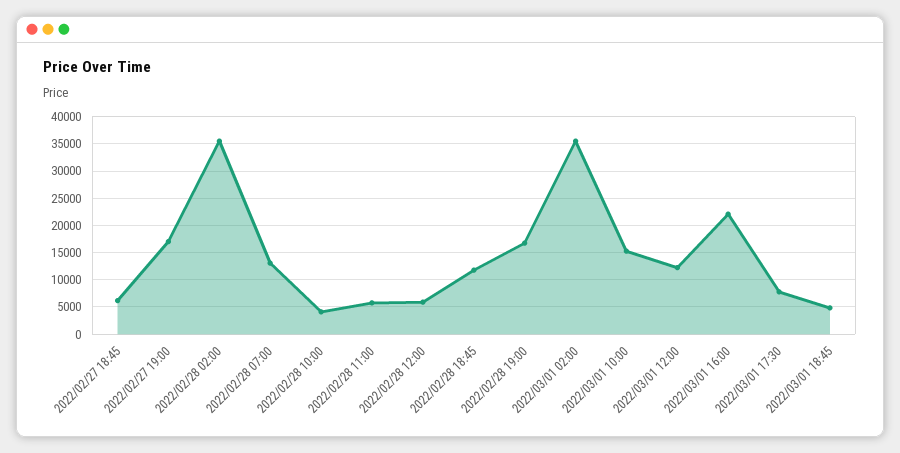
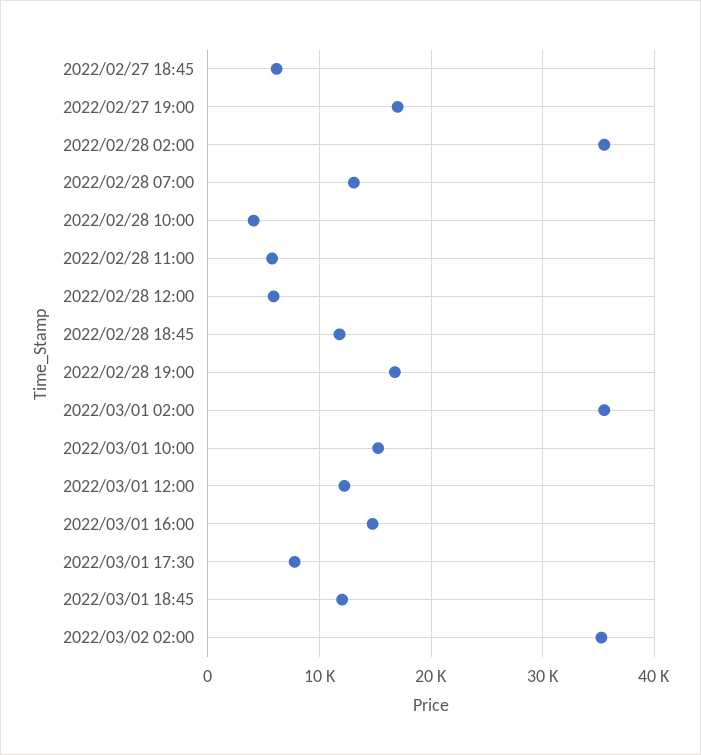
2022/03/01 16:00: 22500 -> 15000
2022/03/01 18:45: 5000 -> 12000
2022/03/02 02:00: none -> 35000

